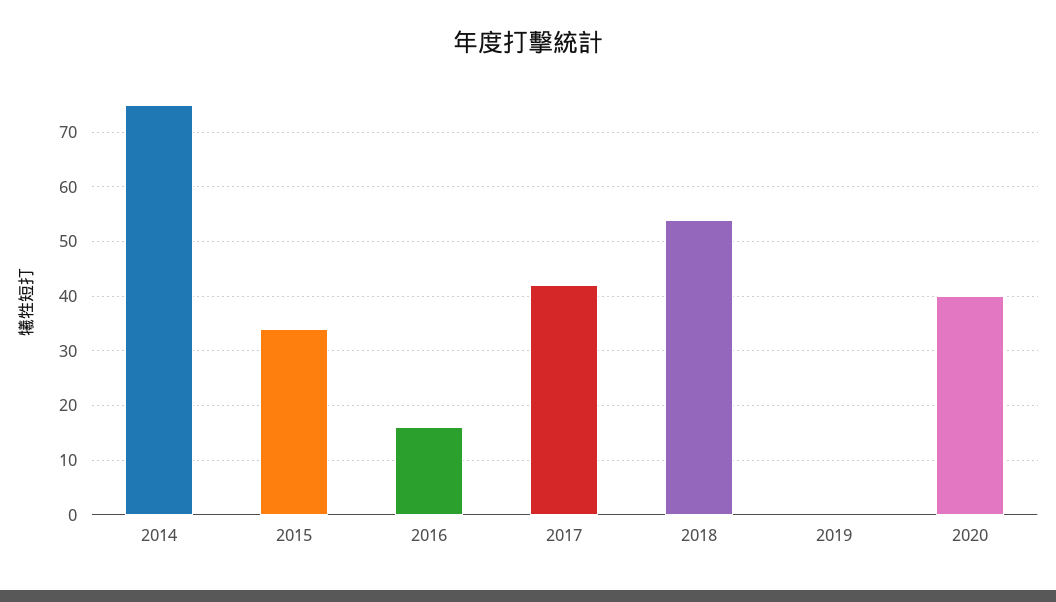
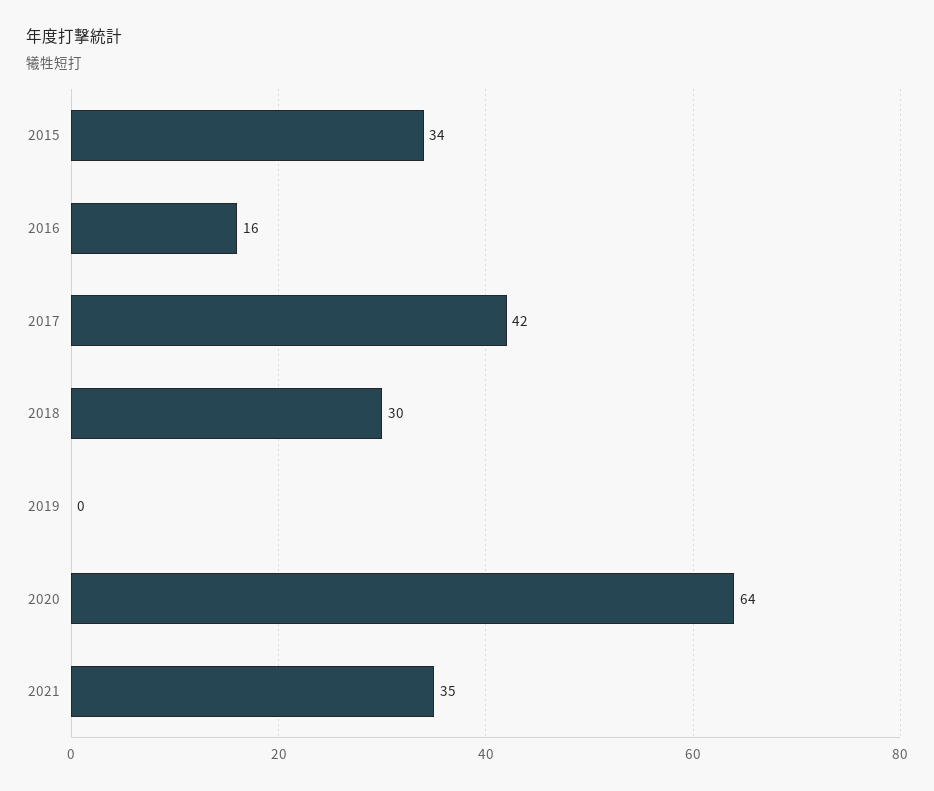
2014: 75 -> none
2018: 55 -> 30
2020: 40 -> 64
2021: none -> 35

